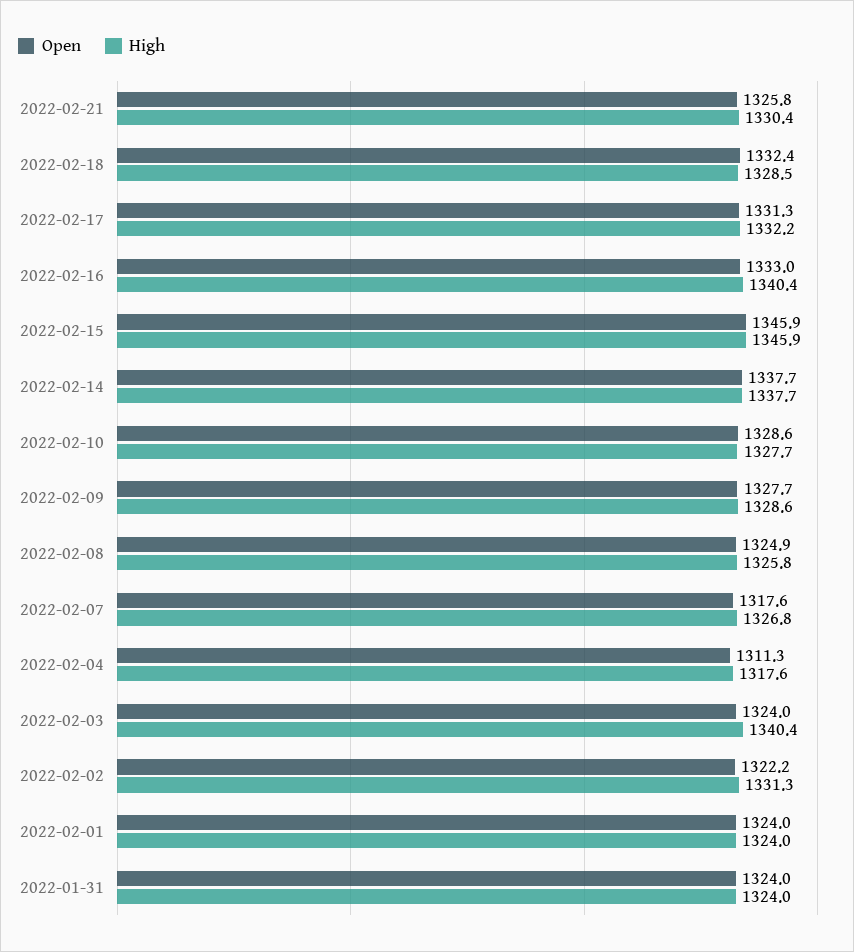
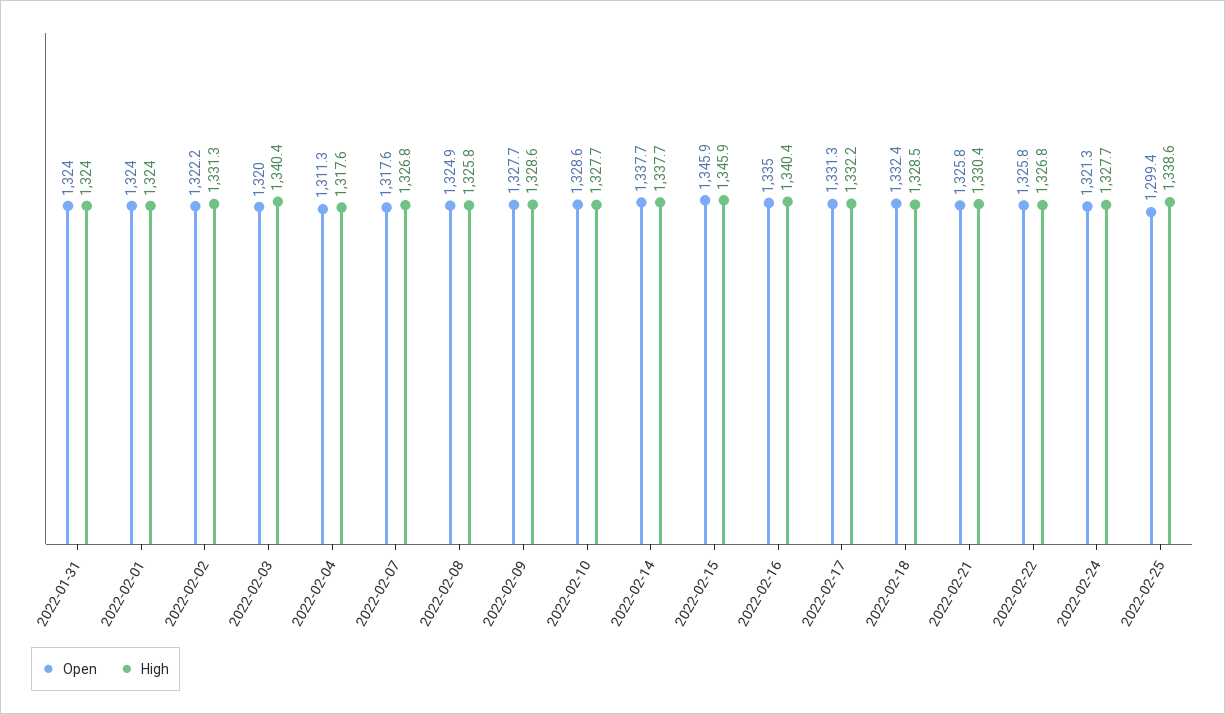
Open, 2022-02-16: 1333 -> 1335
Open, 2022-02-03: 1324 -> 1320
Open, 2022-02-22: none -> 1325.8
High, 2022-02-22: none -> 1326.8
Open, 2022-02-24: none -> 1321.3
High, 2022-02-24: none -> 1327.7
Open, 2022-02-25: none -> 1299.4
High, 2022-02-25: none -> 1338.6

